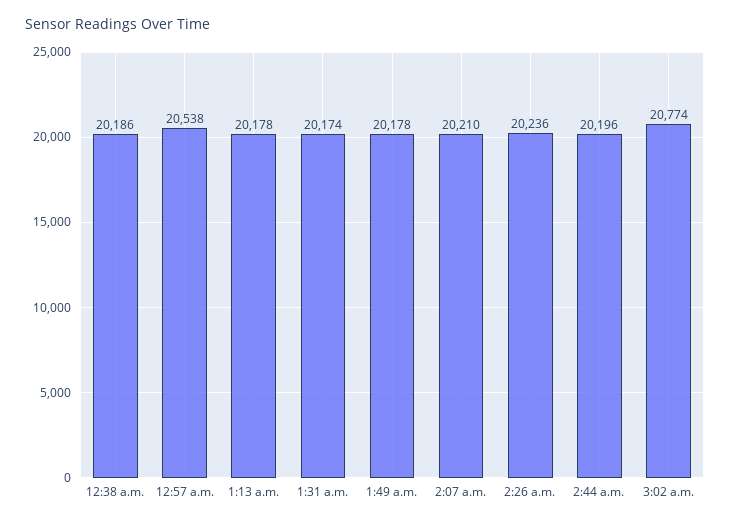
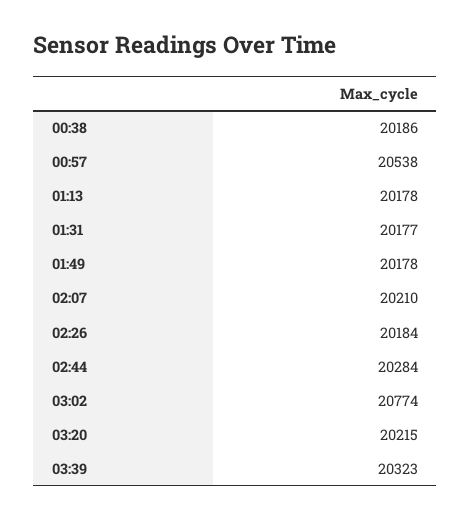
1:31 a.m.: 20174 -> 20177
2:26 a.m.: 20236 -> 20184
2:44 a.m.: 20196 -> 20284
03:20: none -> 20215
03:39: none -> 20323

